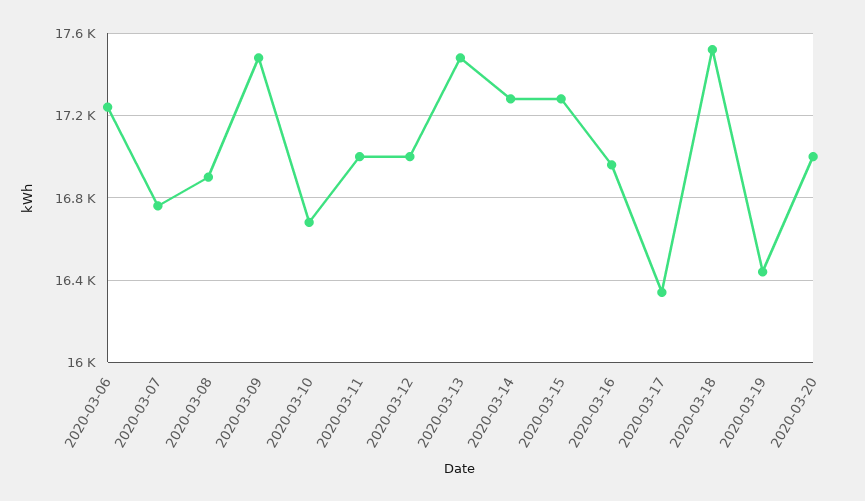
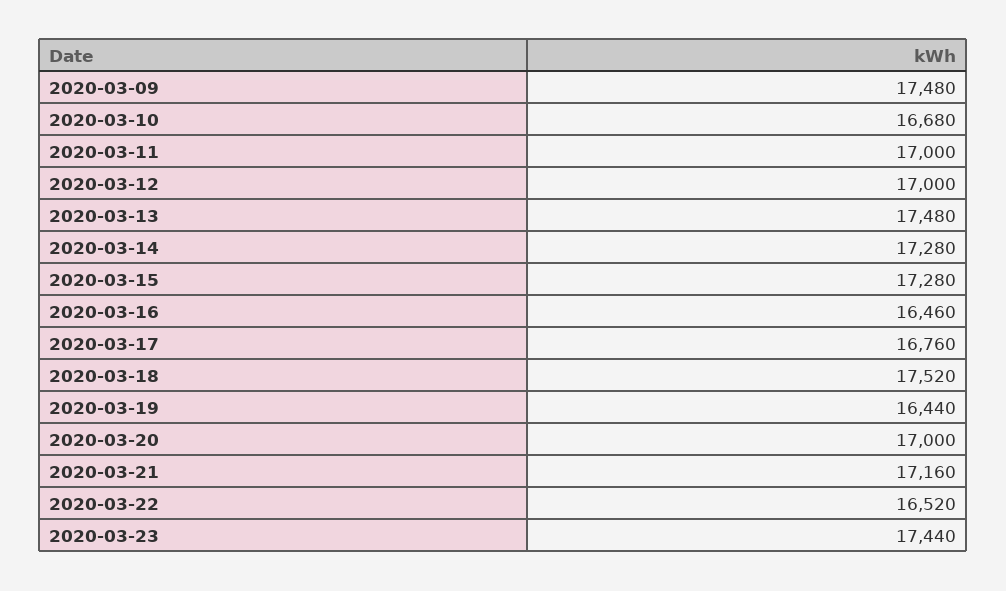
2020-03-06: 17250 -> none
2020-03-07: 16750 -> none
2020-03-08: 16900 -> none
2020-03-16: 16950 -> 16460
2020-03-17: 16350 -> 16760
2020-03-21: none -> 17160
2020-03-22: none -> 16520
2020-03-23: none -> 17440

